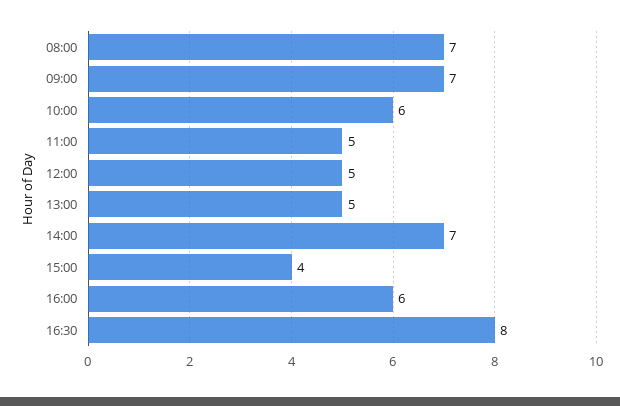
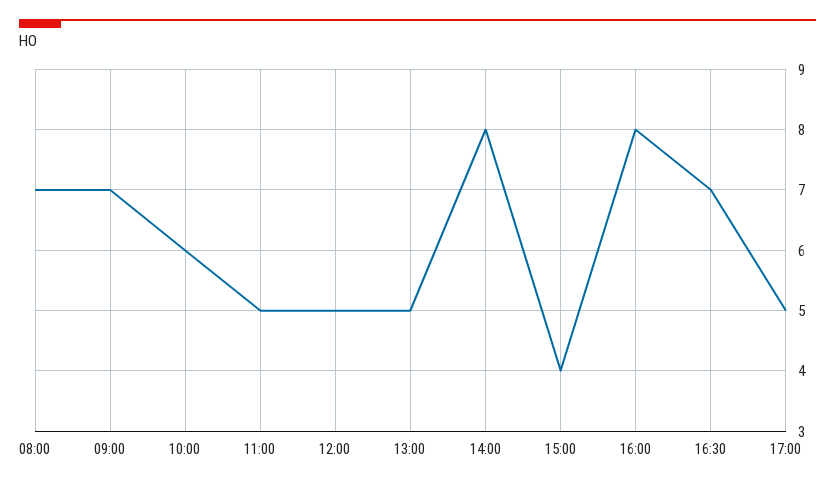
14:00: 7 -> 8
16:00: 6 -> 8
16:30: 8 -> 7
17:00: none -> 5

